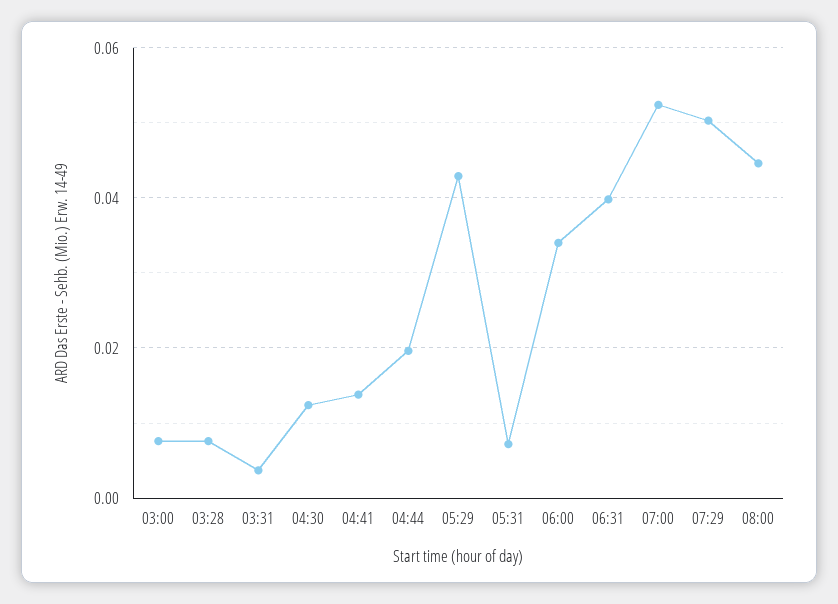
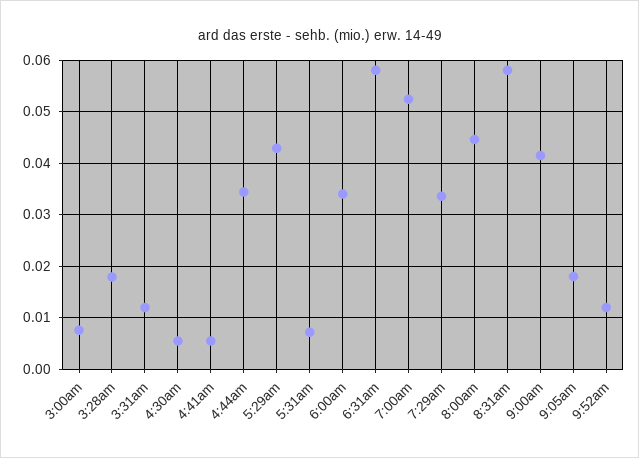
03:28: 0.008 -> 0.018
03:31: 0.004 -> 0.012
04:30: 0.012 -> 0.006
04:41: 0.014 -> 0.006
04:44: 0.02 -> 0.034
06:31: 0.04 -> 0.058
07:29: 0.05 -> 0.034
8:31am: none -> 0.058
9:00am: none -> 0.042
9:05am: none -> 0.018
9:52am: none -> 0.012

